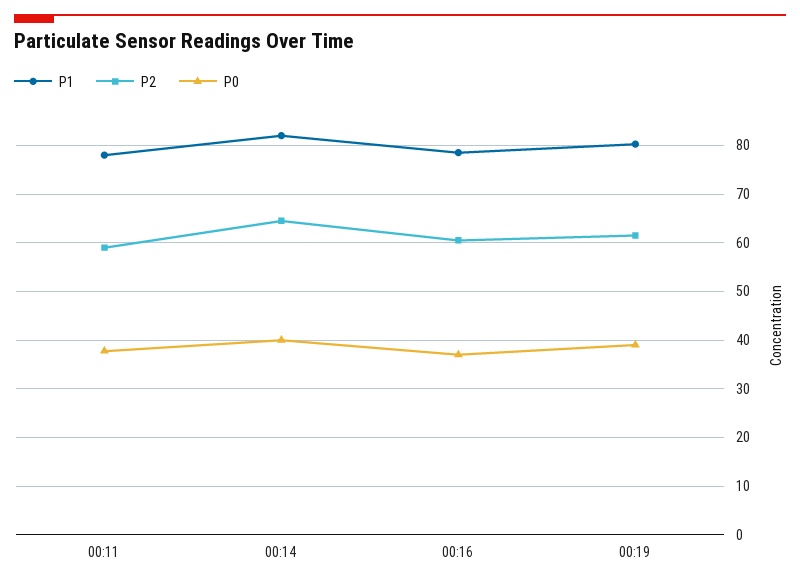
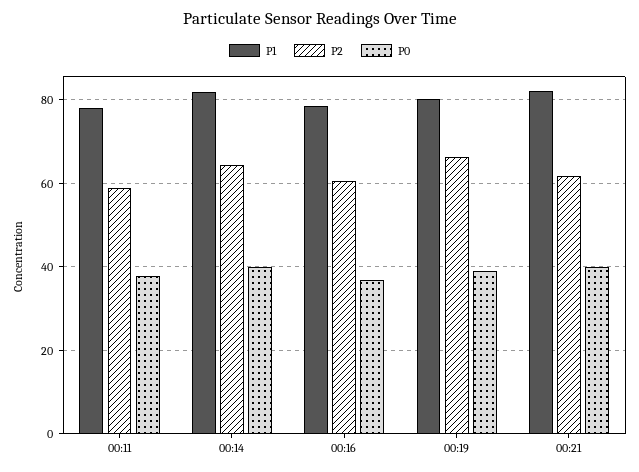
P2, 00:19: 62 -> 66
P1, 00:21: none -> 82
P2, 00:21: none -> 62
P0, 00:21: none -> 40

